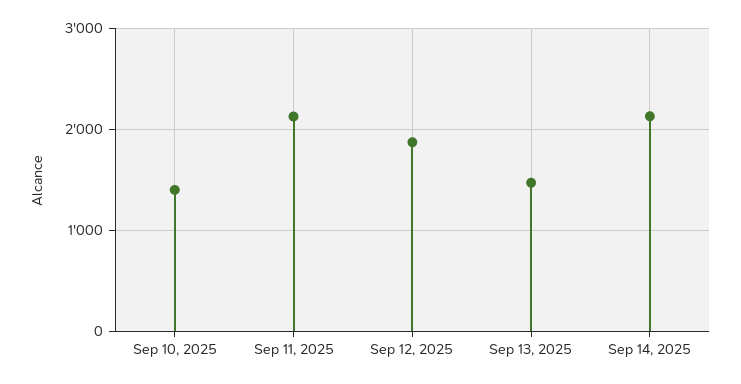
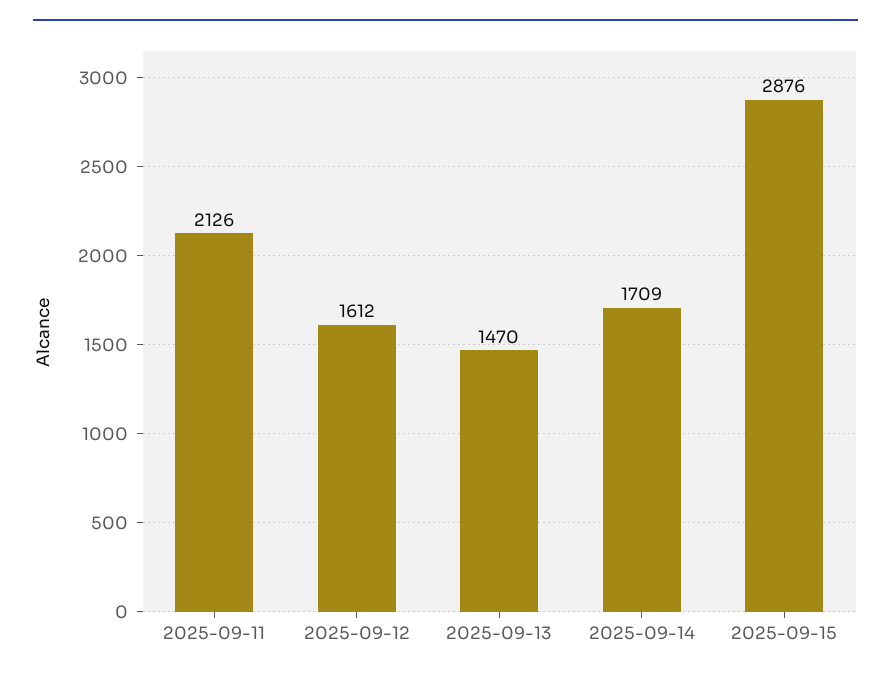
Sep 10, 2025: 1400 -> none
Sep 12, 2025: 1900 -> 1612
Sep 14, 2025: 2100 -> 1709
2025-09-15: none -> 2876

